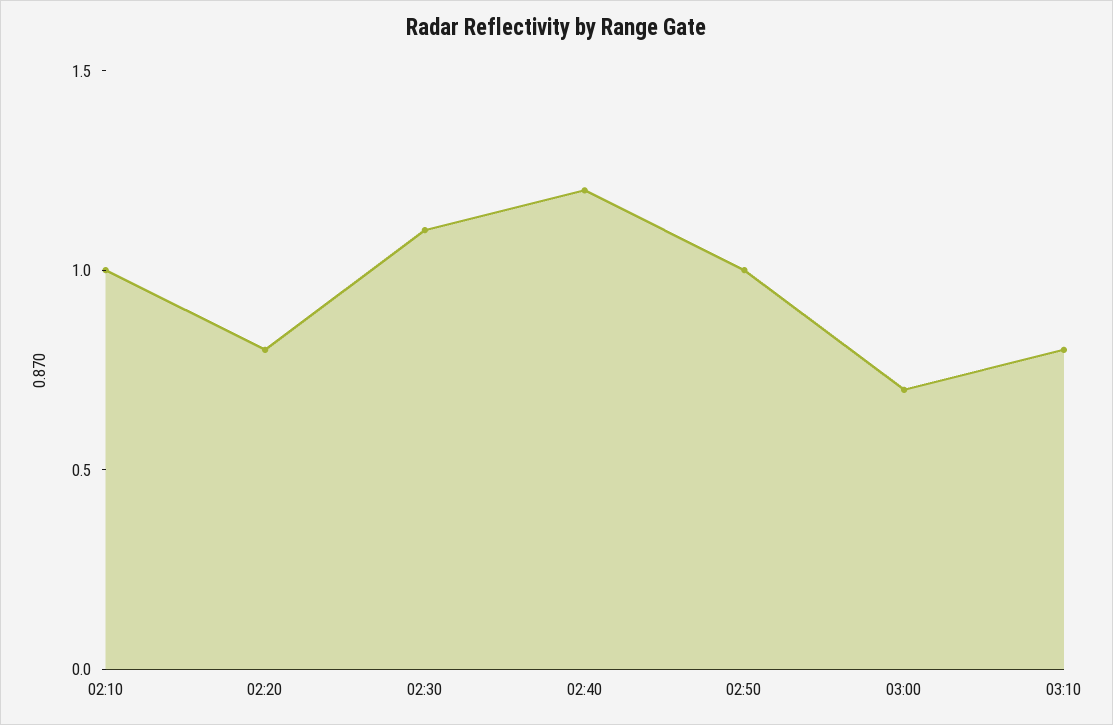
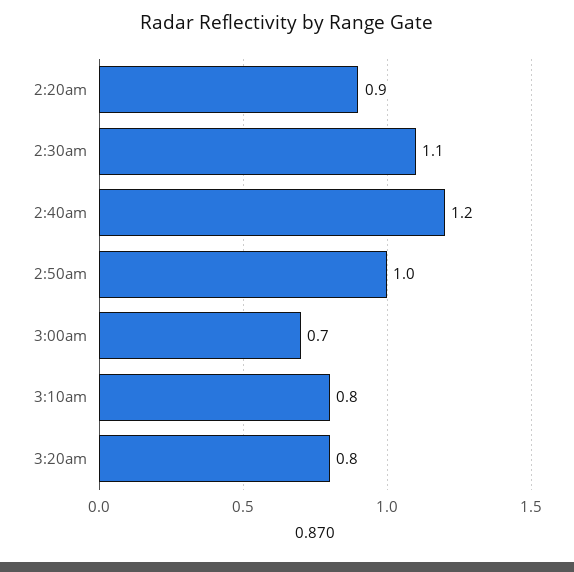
02:10: 1 -> none
02:20: 0.8 -> 0.9
3:20am: none -> 0.8

